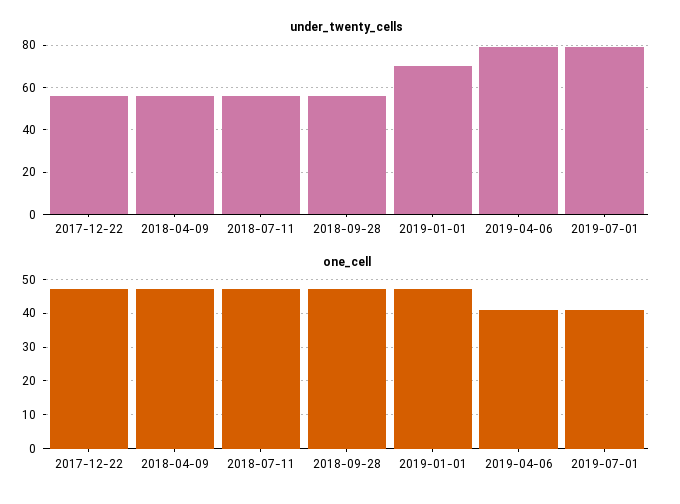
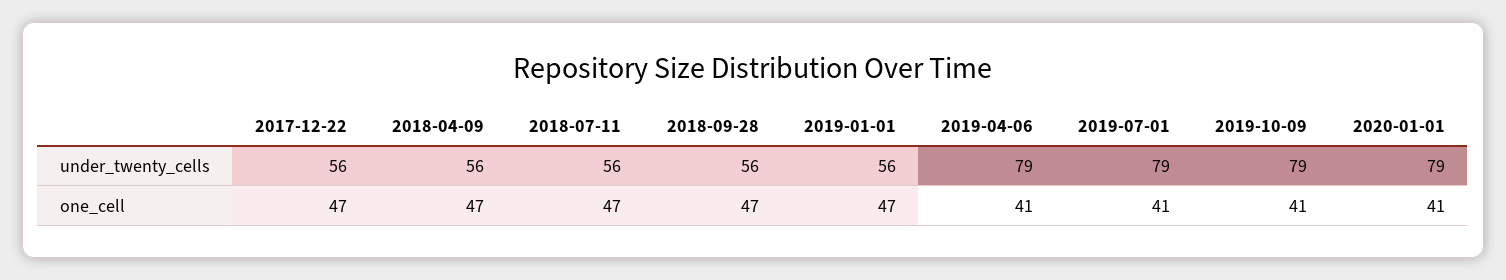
under_twenty_cells, 2019-01-01: 70 -> 56
under_twenty_cells, 2019-10-09: none -> 79
under_twenty_cells, 2020-01-01: none -> 79
one_cell, 2019-10-09: none -> 41
one_cell, 2020-01-01: none -> 41

